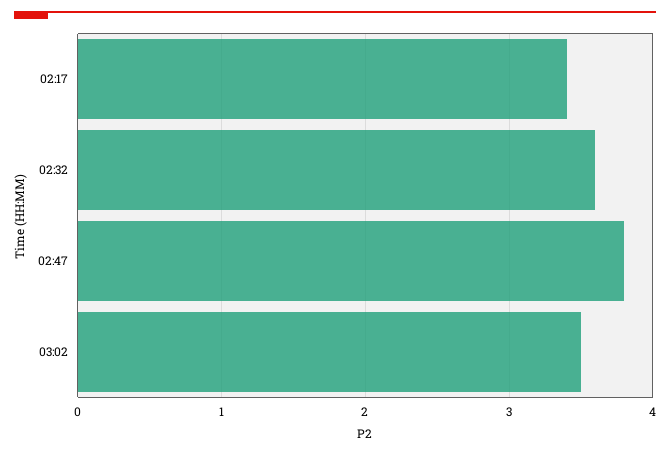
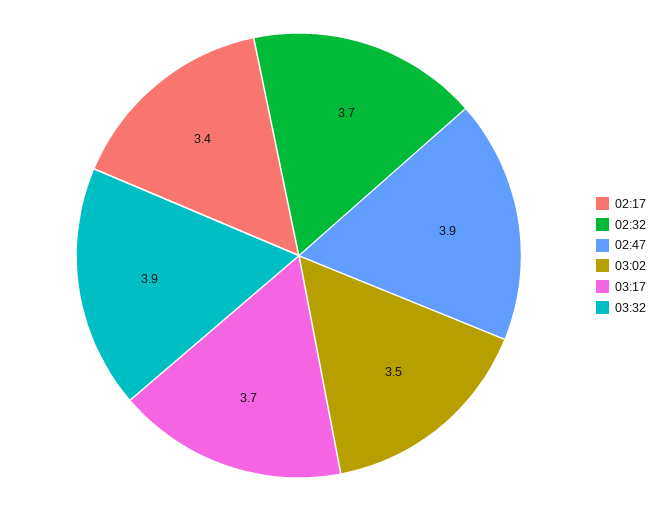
02:32: 3.6 -> 3.7
02:47: 3.8 -> 3.9
03:17: none -> 3.7
03:32: none -> 3.9

